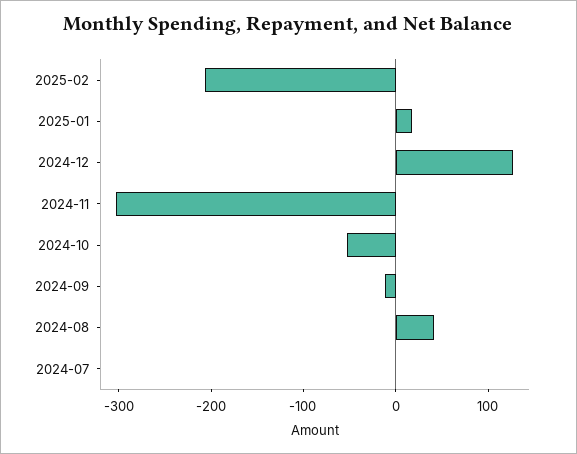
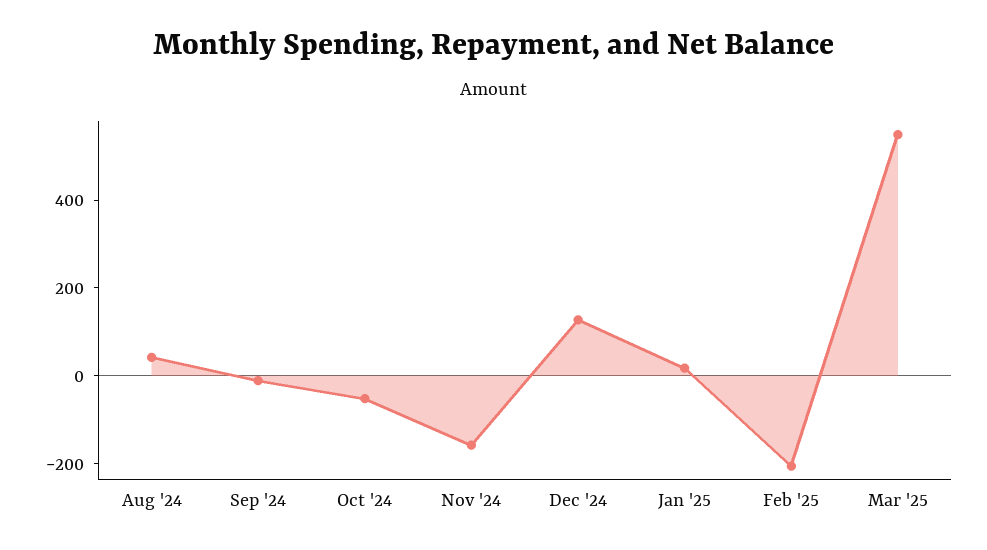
2024-11: -300 -> -150
2024-07: 0 -> none
Mar '25: none -> 550

